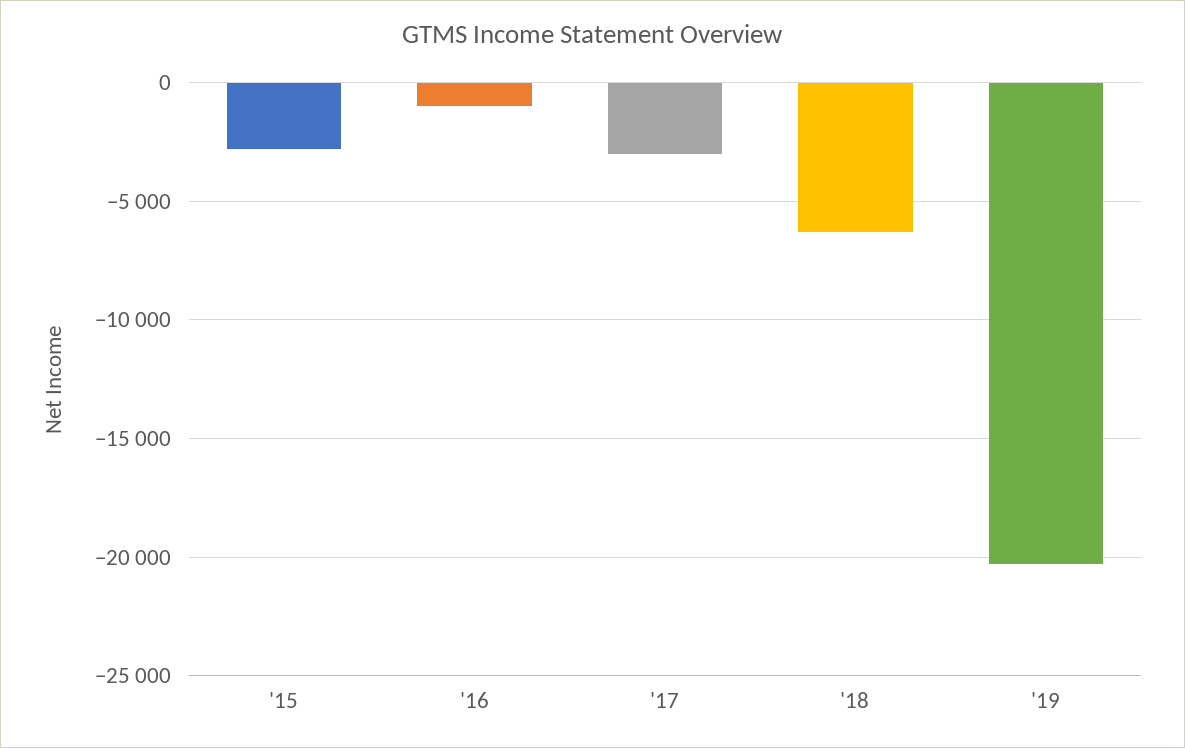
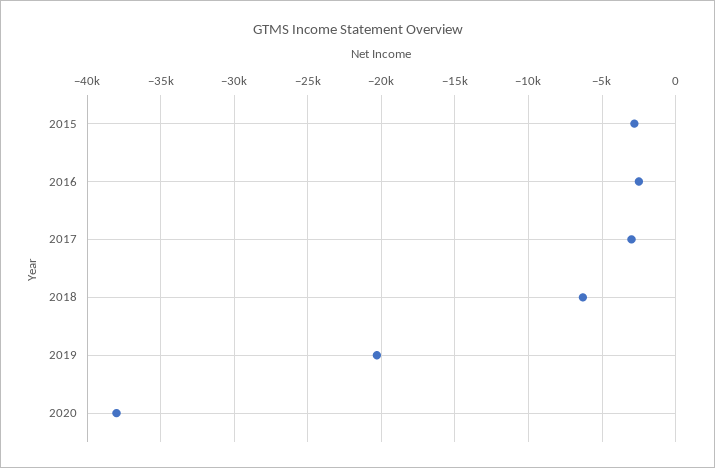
'16: -1000 -> -2500
2020: none -> -38000

